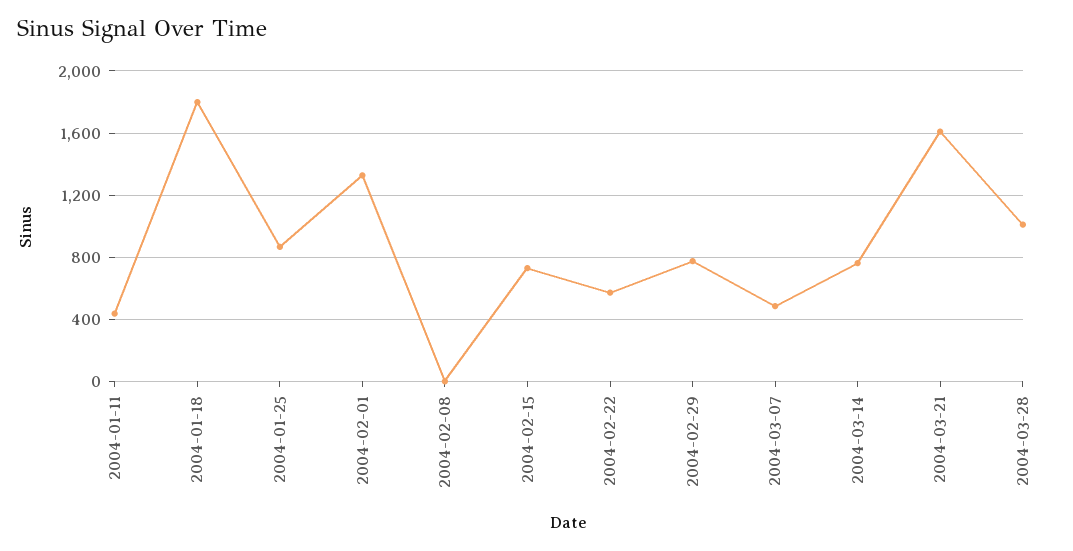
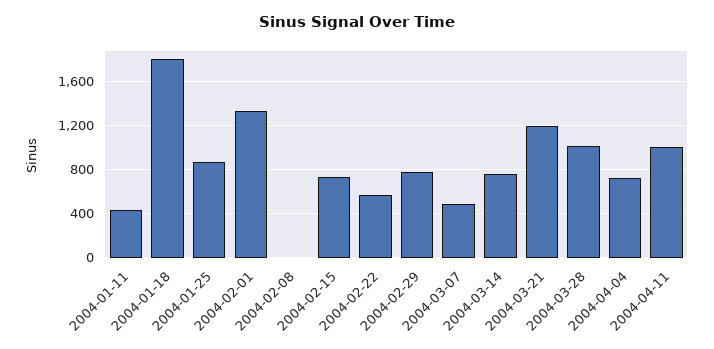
2004-03-21: 1600 -> 1200
2004-04-04: none -> 700
2004-04-11: none -> 1000

